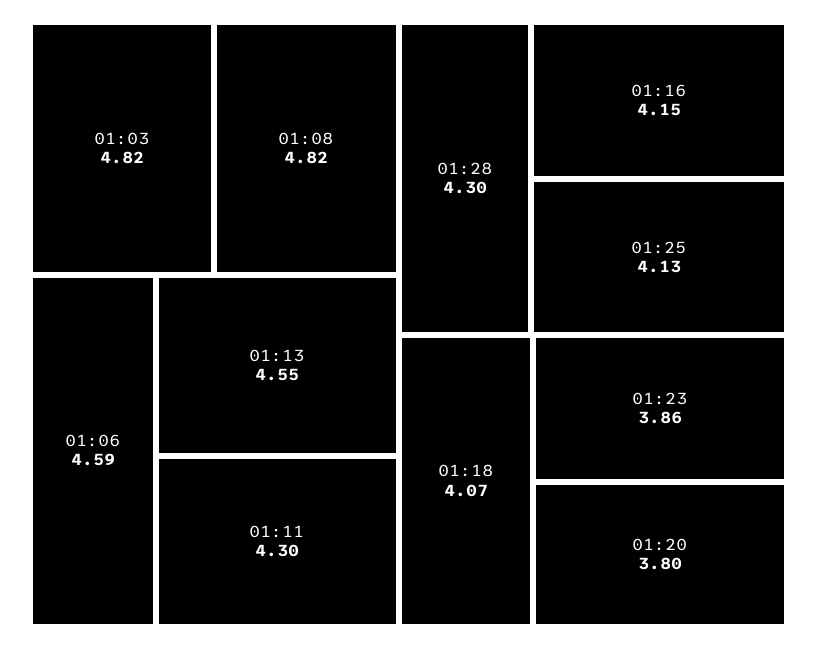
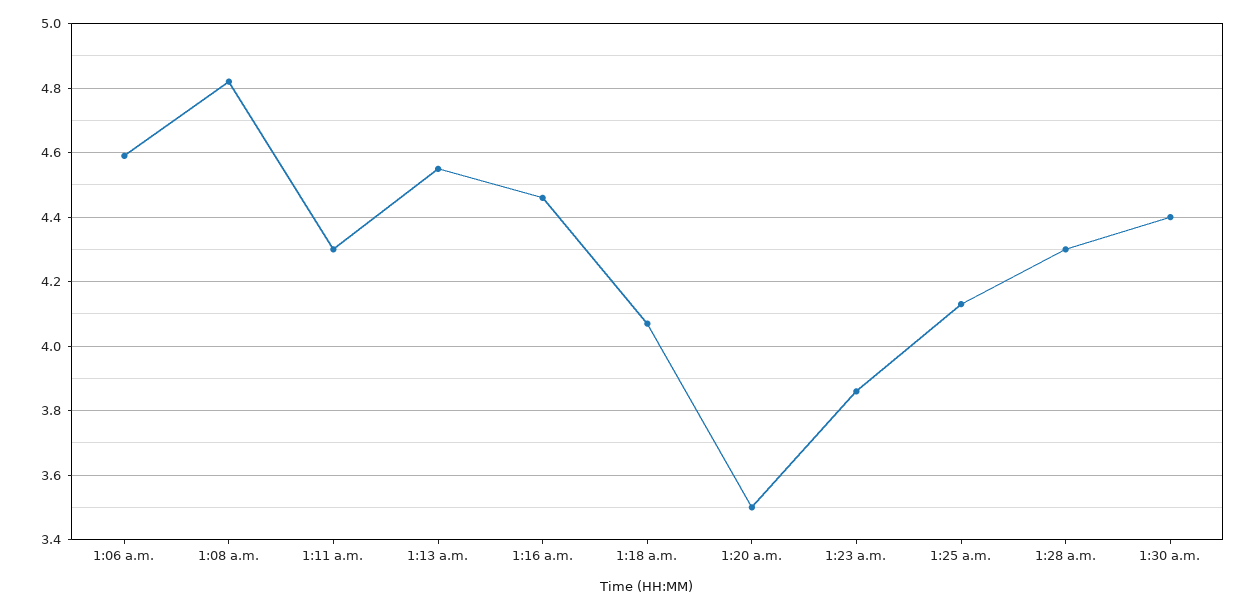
01:03: 4.82 -> none
01:16: 4.15 -> 4.45
01:20: 3.8 -> 3.5
1:30 a.m.: none -> 4.4

